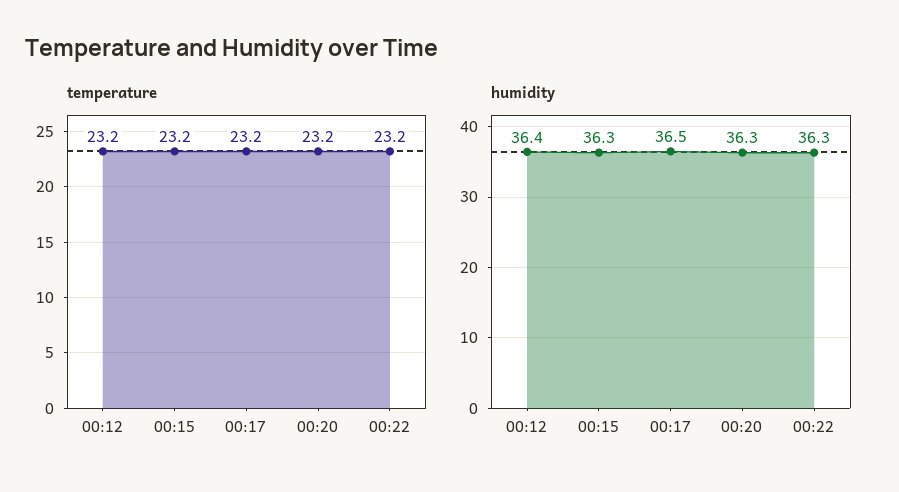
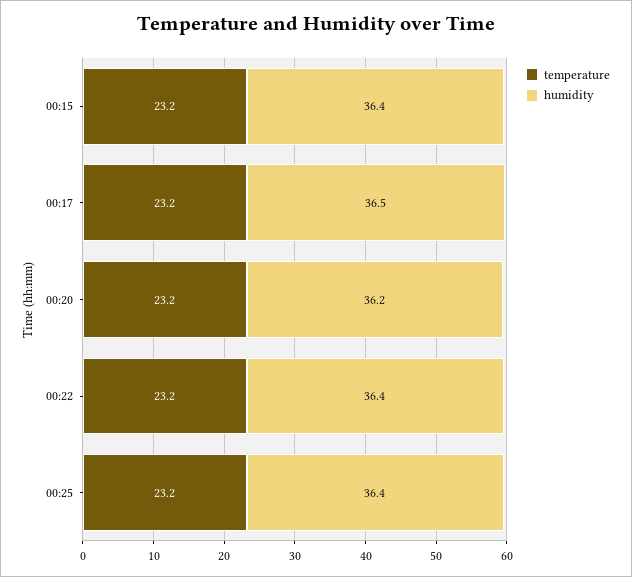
temperature, 00:12: 23.2 -> none
humidity, 00:12: 36.4 -> none
humidity, 00:15: 36.3 -> 36.4
humidity, 00:20: 36.3 -> 36.2
humidity, 00:22: 36.3 -> 36.4
temperature, 00:25: none -> 23.2
humidity, 00:25: none -> 36.4

